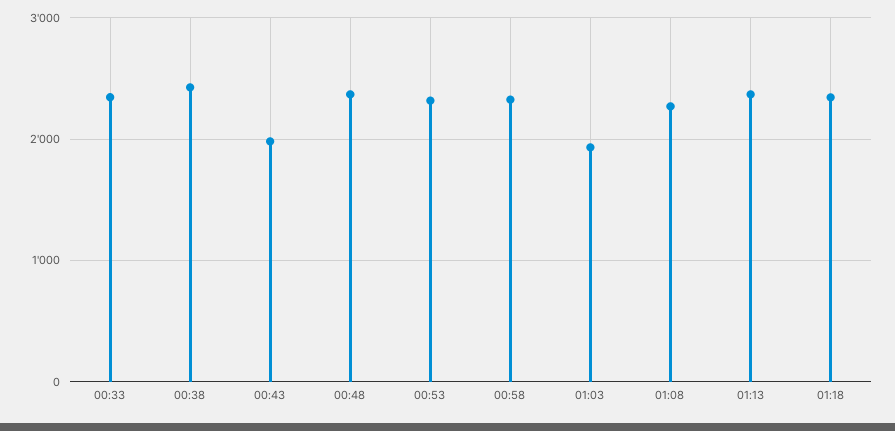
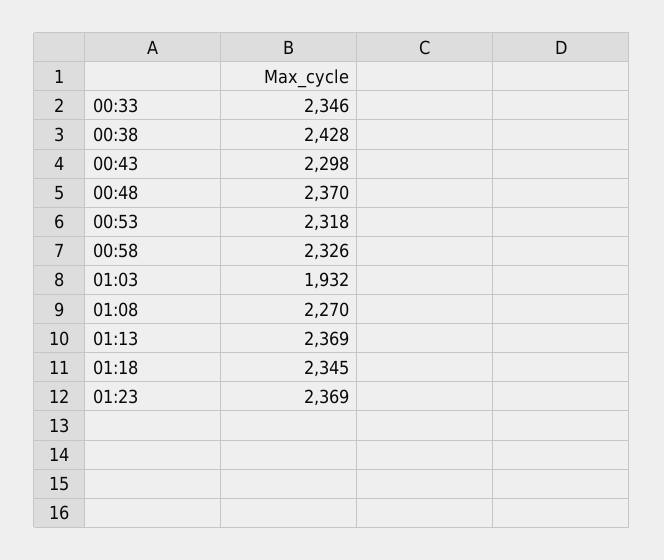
00:43: 2000 -> 2298
01:23: none -> 2369

